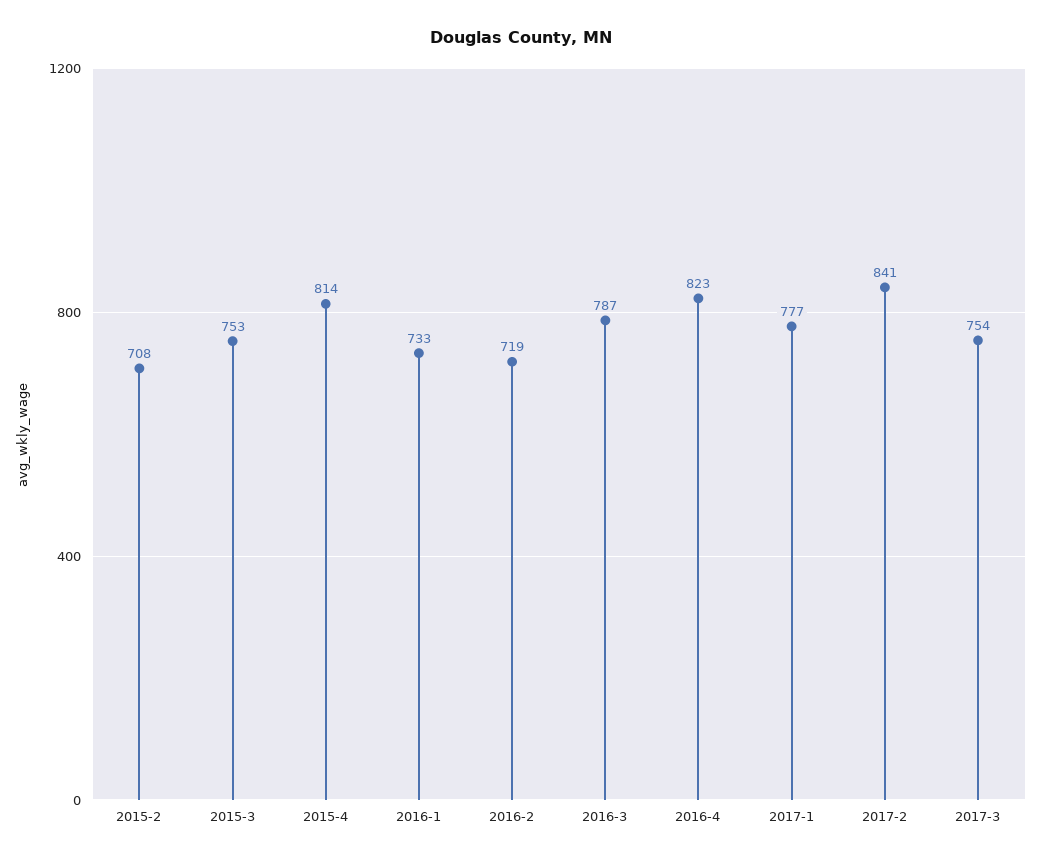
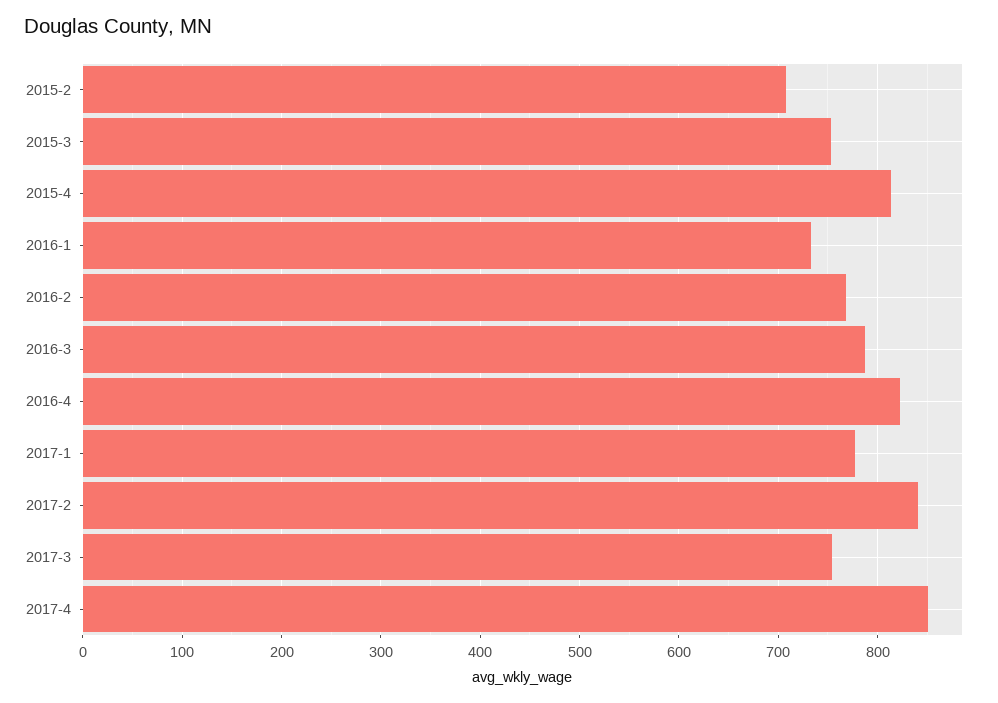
2016-2: 719 -> 770
2017-4: none -> 850

